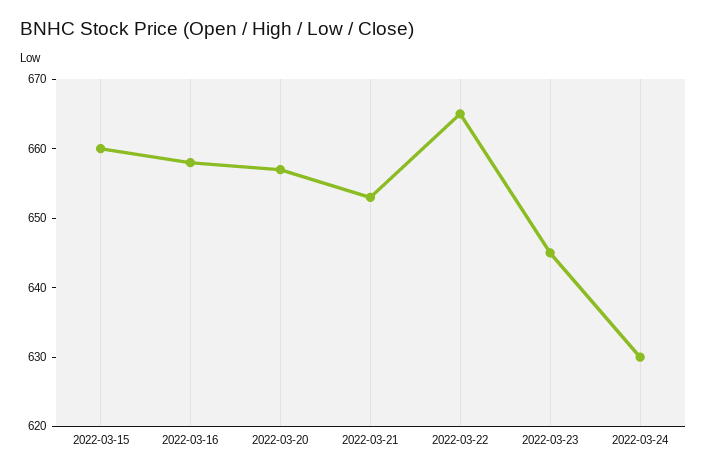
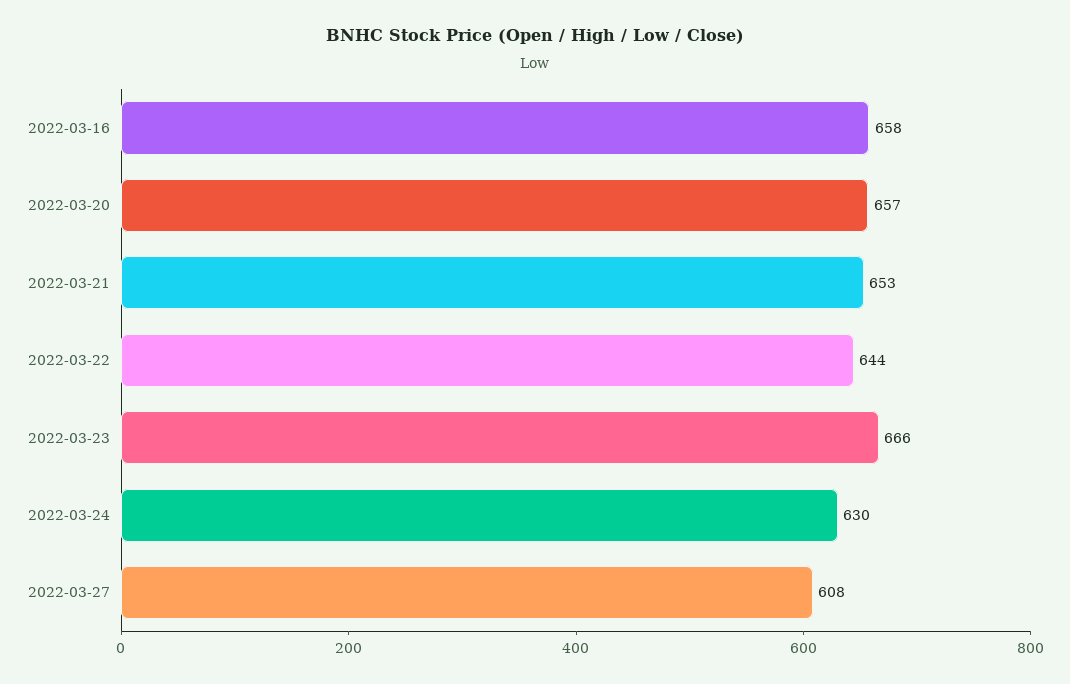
2022-03-15: 660 -> none
2022-03-22: 665 -> 644
2022-03-23: 645 -> 666
2022-03-27: none -> 608

